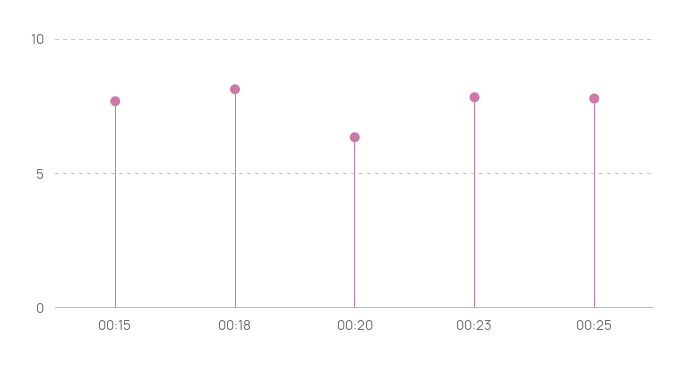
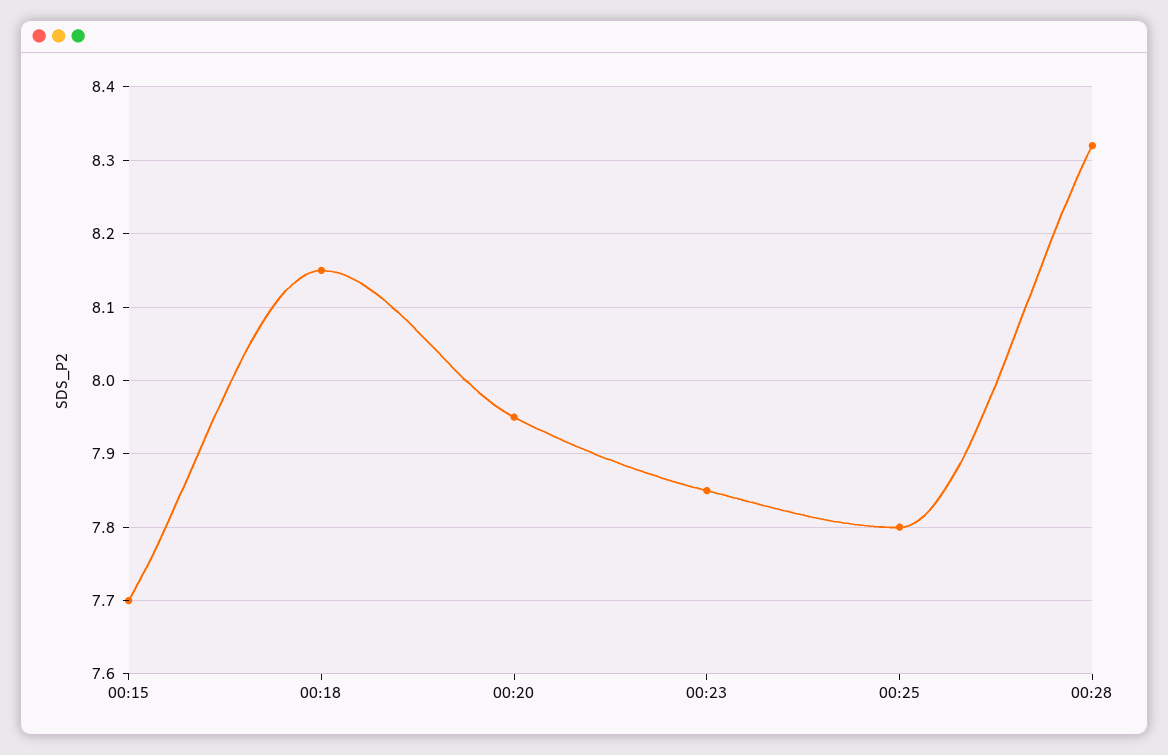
00:20: 6.5 -> 7.95
00:28: none -> 8.32

